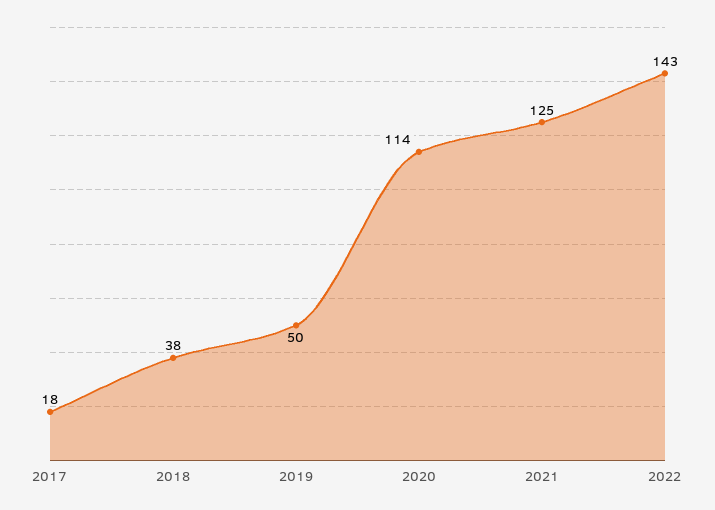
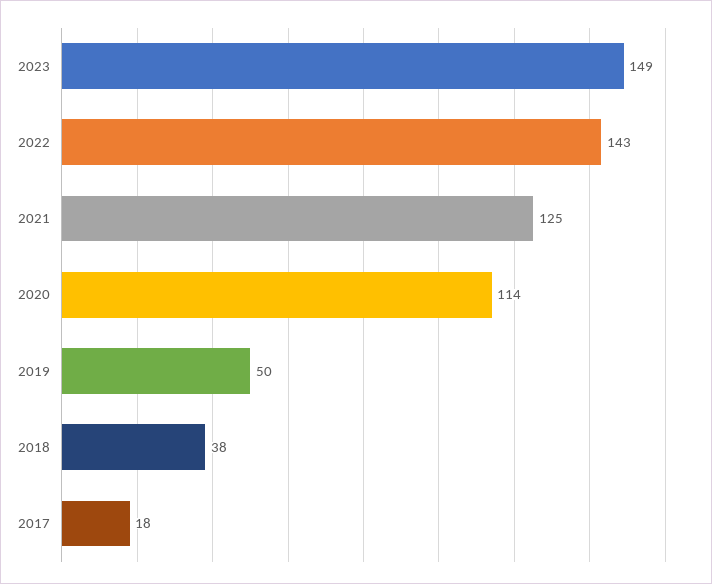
2023: none -> 149

